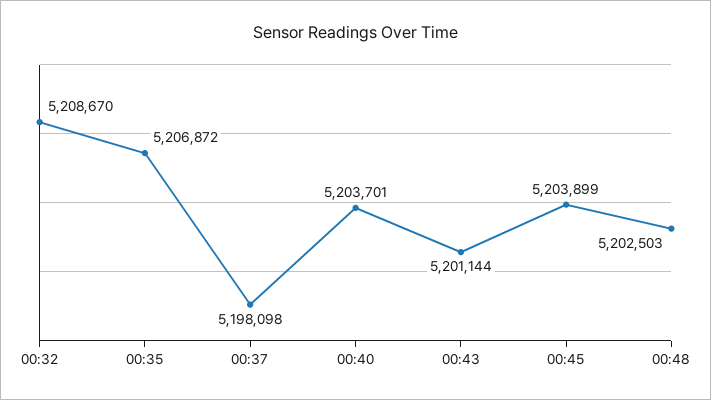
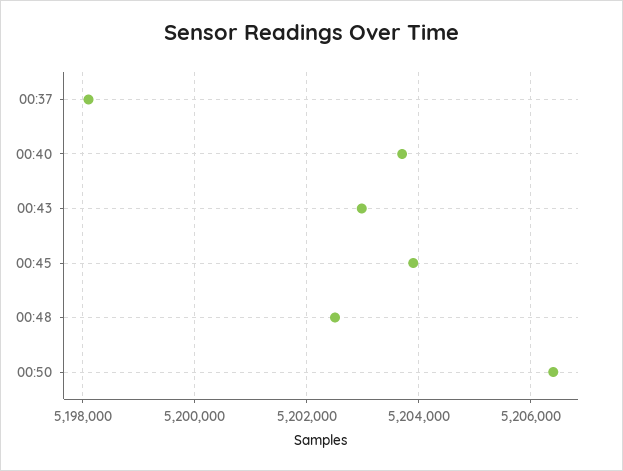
00:32: 5208670 -> none
00:35: 5206872 -> none
00:43: 5201144 -> 5203000
00:50: none -> 5206400

